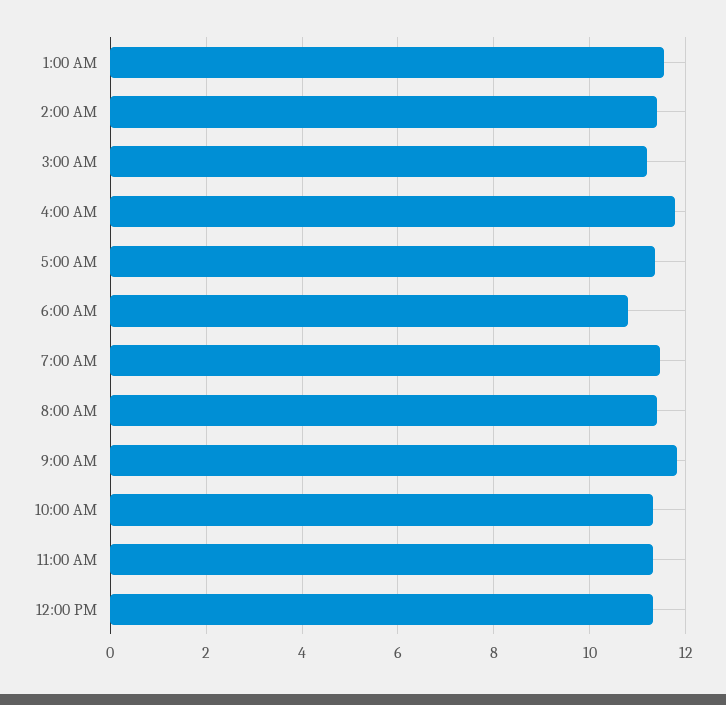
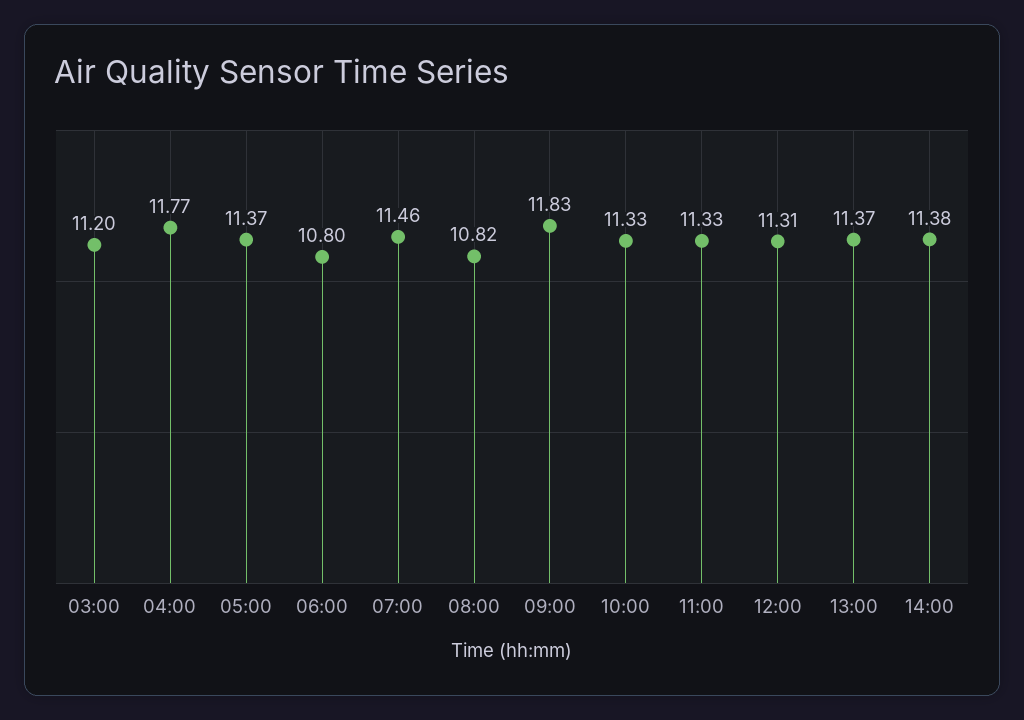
1:00 AM: 11.6 -> none
2:00 AM: 11.4 -> none
8:00 AM: 11.4 -> 10.82
13:00: none -> 11.37
14:00: none -> 11.38

